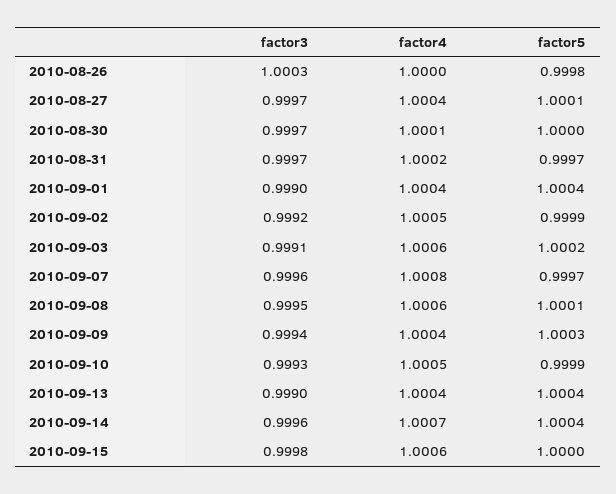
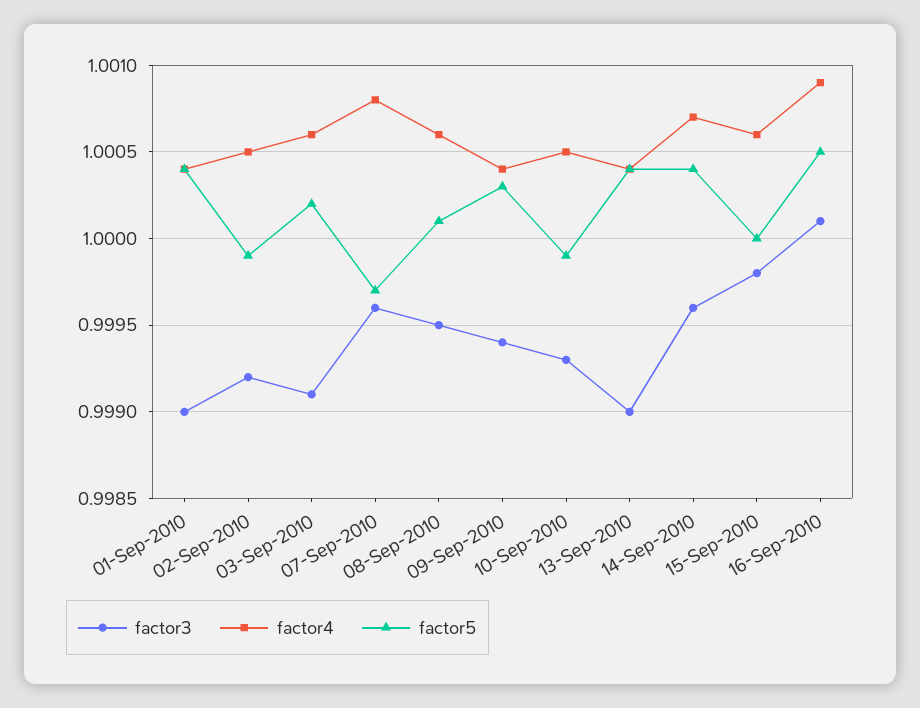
factor3, 2010-08-26: 1.0003 -> none
factor4, 2010-08-26: 1 -> none
factor5, 2010-08-26: 0.9998 -> none
factor3, 2010-08-27: 0.9997 -> none
factor4, 2010-08-27: 1.0004 -> none
factor5, 2010-08-27: 1.0001 -> none
factor3, 2010-08-30: 0.9997 -> none
factor4, 2010-08-30: 1.0001 -> none
factor5, 2010-08-30: 1 -> none
factor3, 2010-08-31: 0.9997 -> none
factor4, 2010-08-31: 1.0002 -> none
factor5, 2010-08-31: 0.9997 -> none
factor3, 16-Sep-2010: none -> 1.0001
factor4, 16-Sep-2010: none -> 1.0009
factor5, 16-Sep-2010: none -> 1.0005

